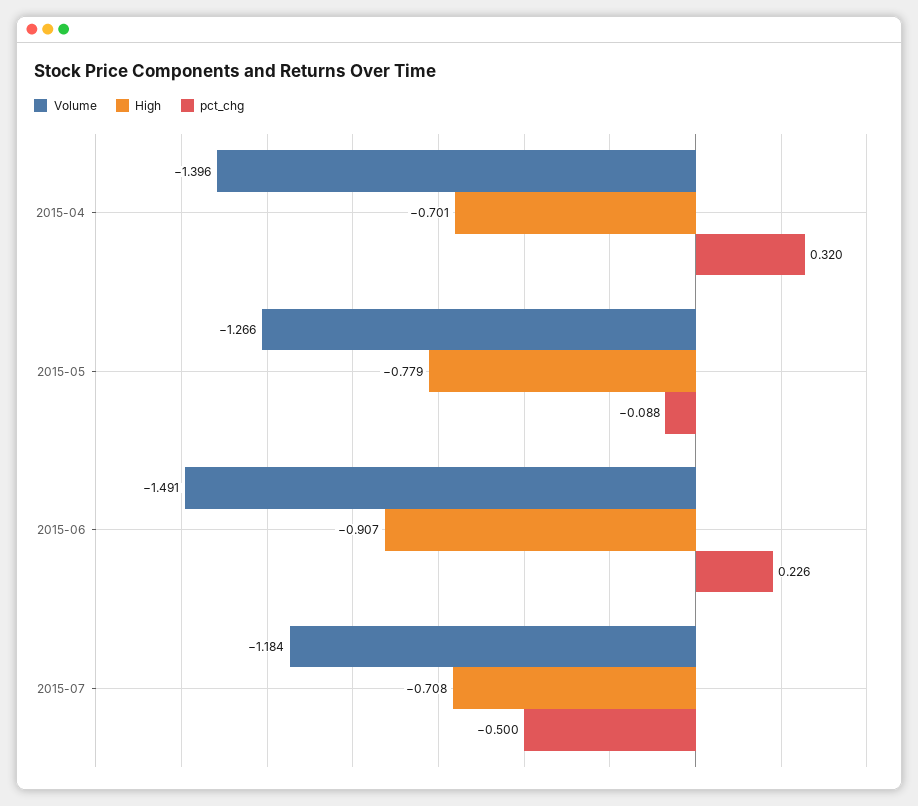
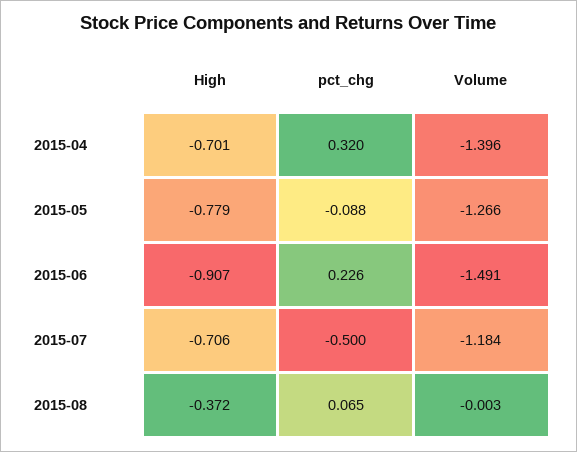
High, 2015-07: -0.708 -> -0.706
High, 2015-08: none -> -0.372
pct_chg, 2015-08: none -> 0.065
Volume, 2015-08: none -> -0.003

